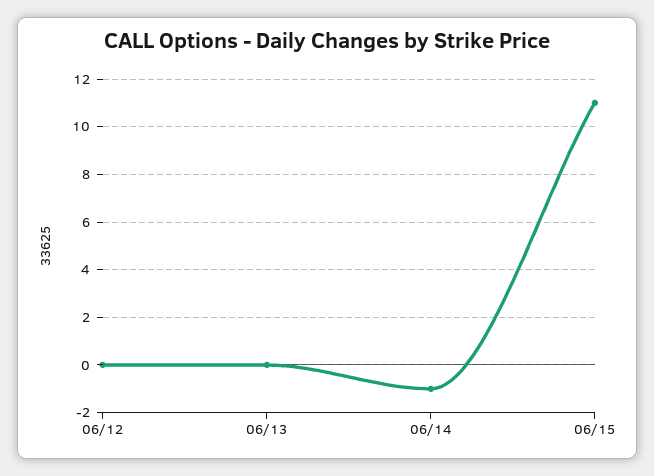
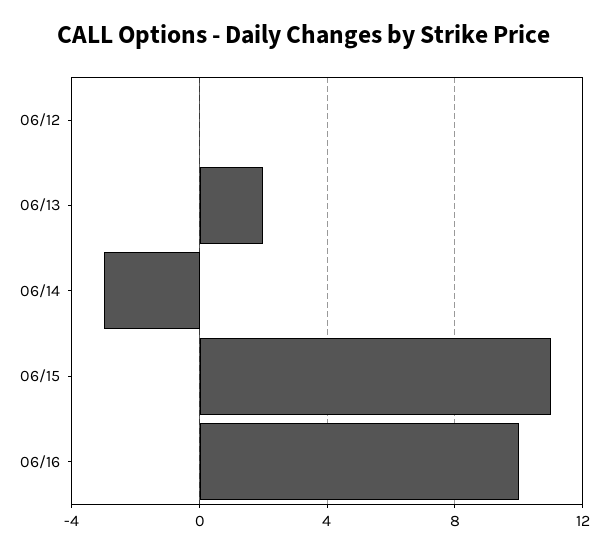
06/13: 0 -> 2
06/14: -1 -> -3
06/16: none -> 10

